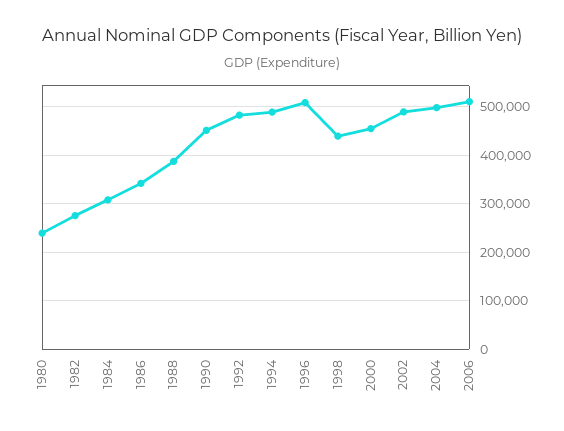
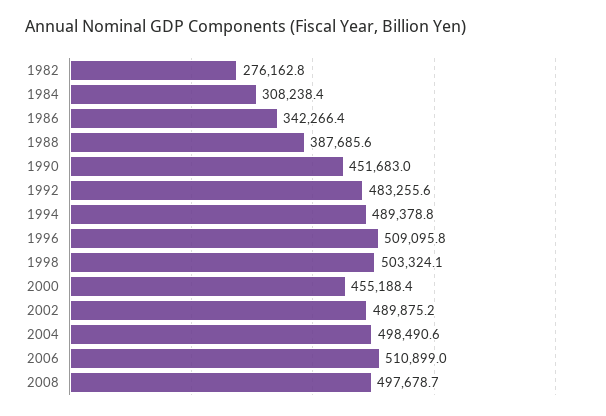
1980: 240000 -> none
1998: 440000 -> 503324.1
2008: none -> 497678.7

